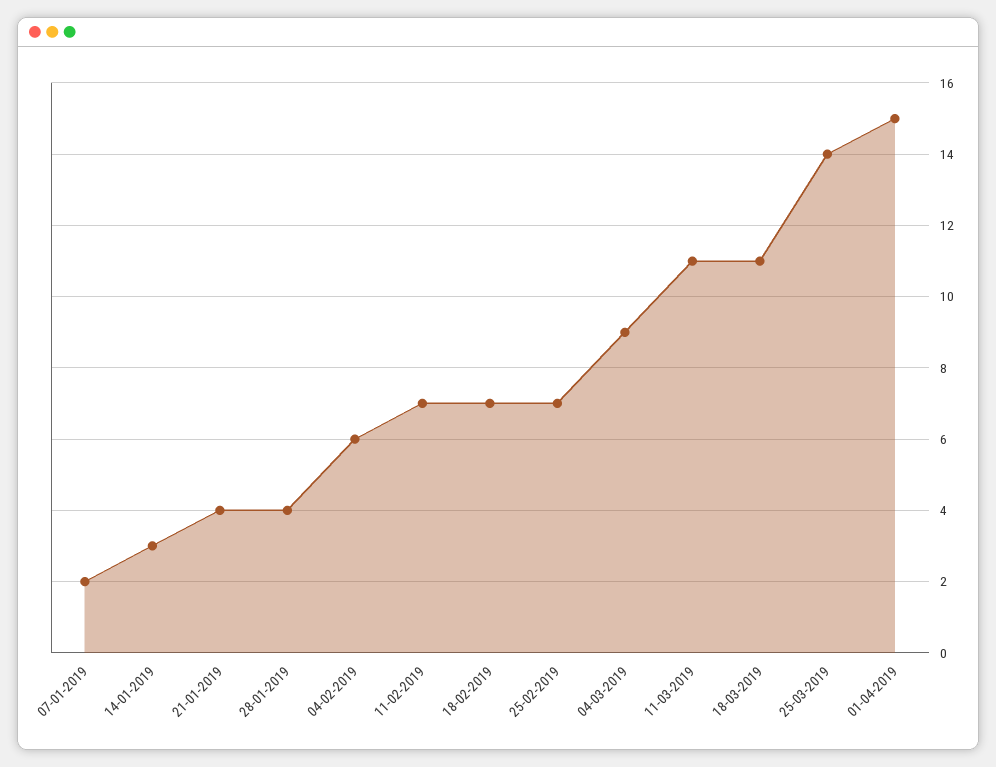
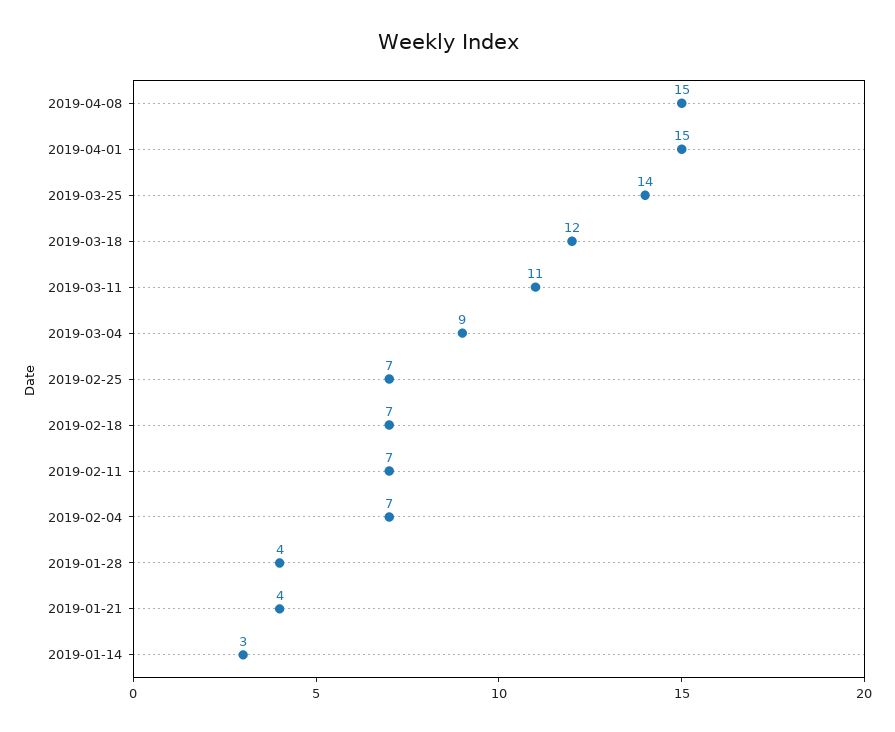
07-01-2019: 2 -> none
04-02-2019: 6 -> 7
18-03-2019: 11 -> 12
2019-04-08: none -> 15

